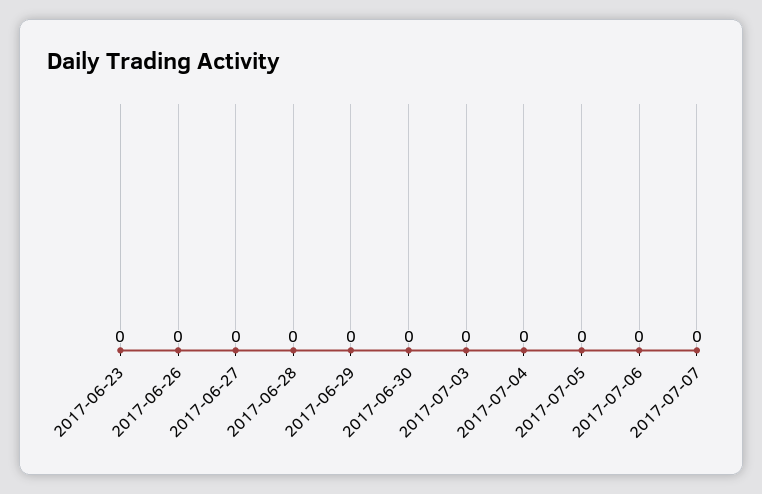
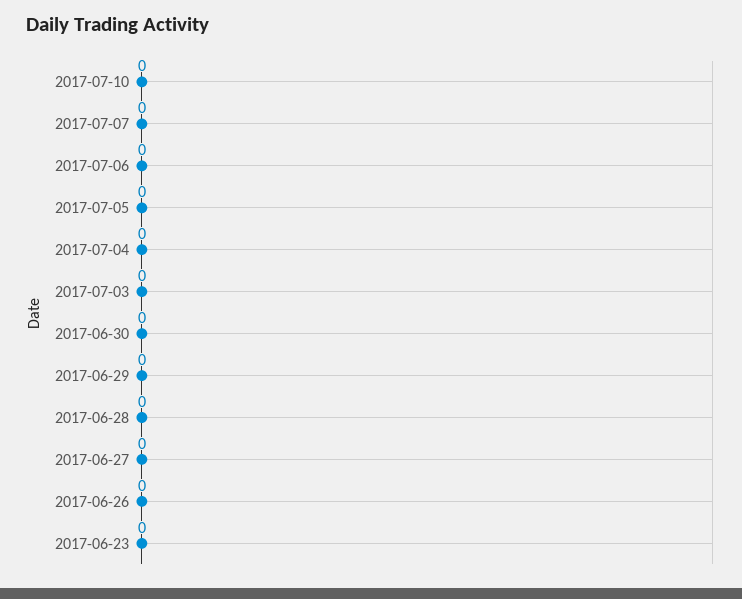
2017-07-10: none -> 0

